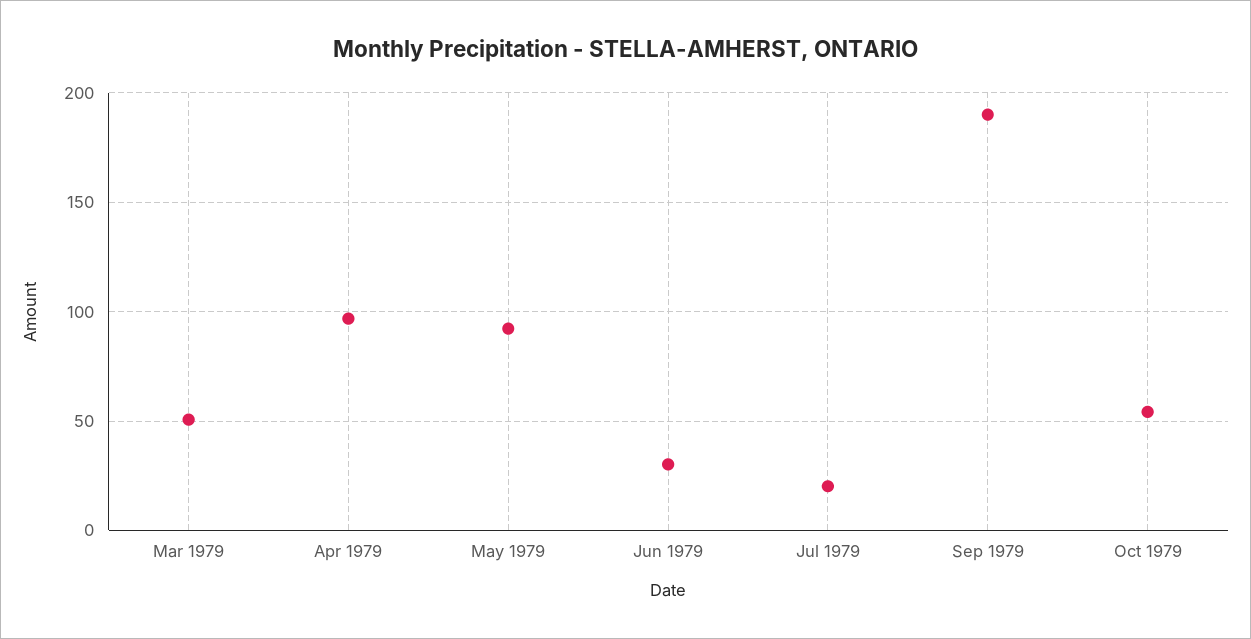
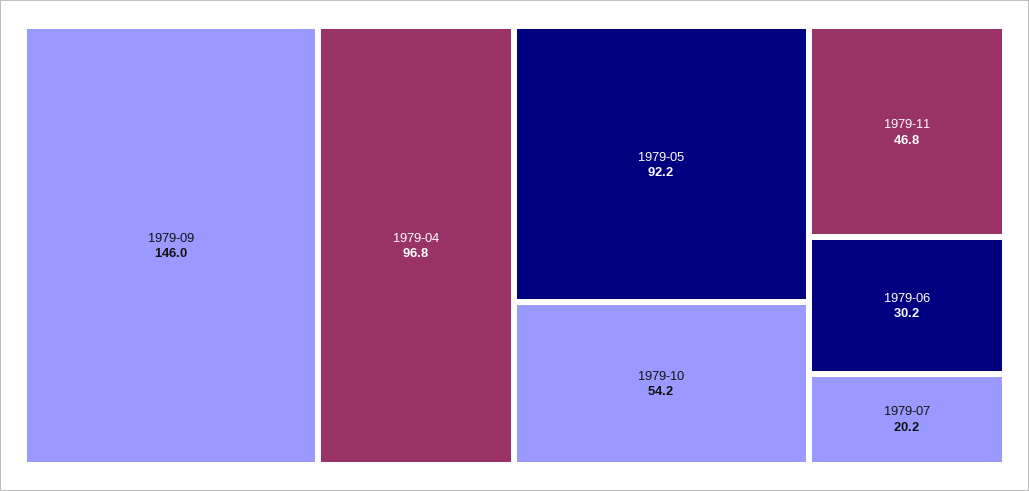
Mar 1979: 50 -> none
Sep 1979: 190 -> 146
1979-11: none -> 46.8

